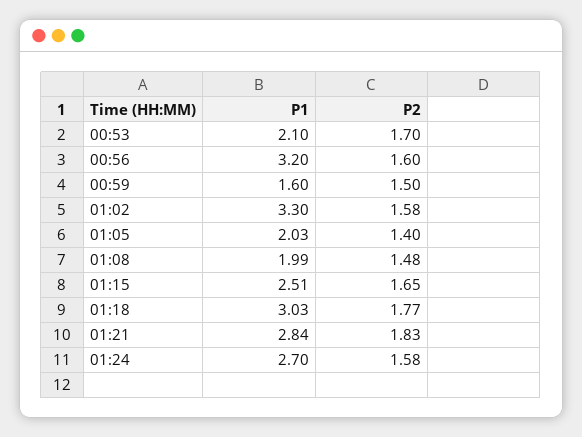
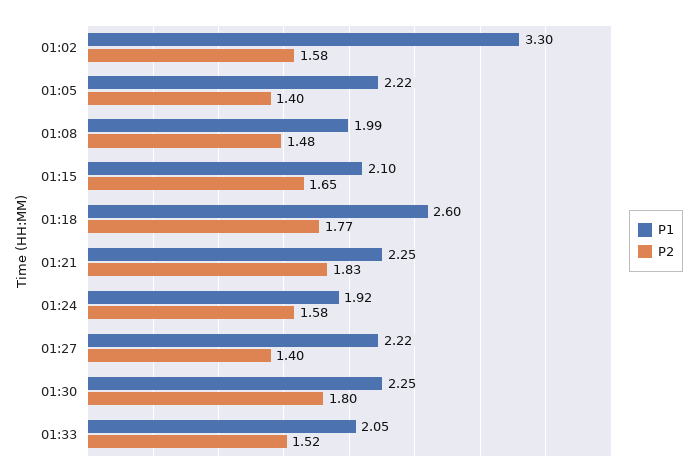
P1, 00:53: 2.1 -> none
P2, 00:53: 1.7 -> none
P1, 00:56: 3.2 -> none
P2, 00:56: 1.6 -> none
P1, 00:59: 1.6 -> none
P2, 00:59: 1.5 -> none
P1, 01:05: 2.03 -> 2.22
P1, 01:15: 2.51 -> 2.1
P1, 01:18: 3.03 -> 2.6
P1, 01:21: 2.84 -> 2.25
P1, 01:24: 2.7 -> 1.92
P1, 01:27: none -> 2.22
P2, 01:27: none -> 1.4
P1, 01:30: none -> 2.25
P2, 01:30: none -> 1.8
P1, 01:33: none -> 2.05
P2, 01:33: none -> 1.52

